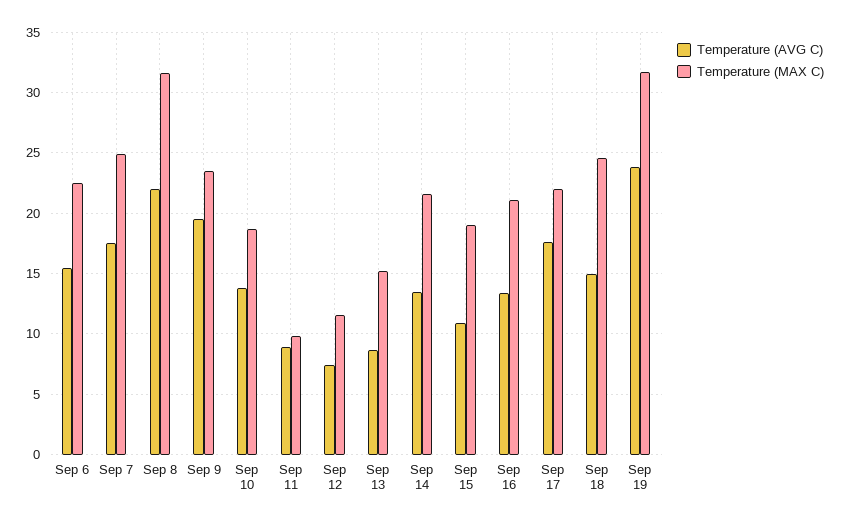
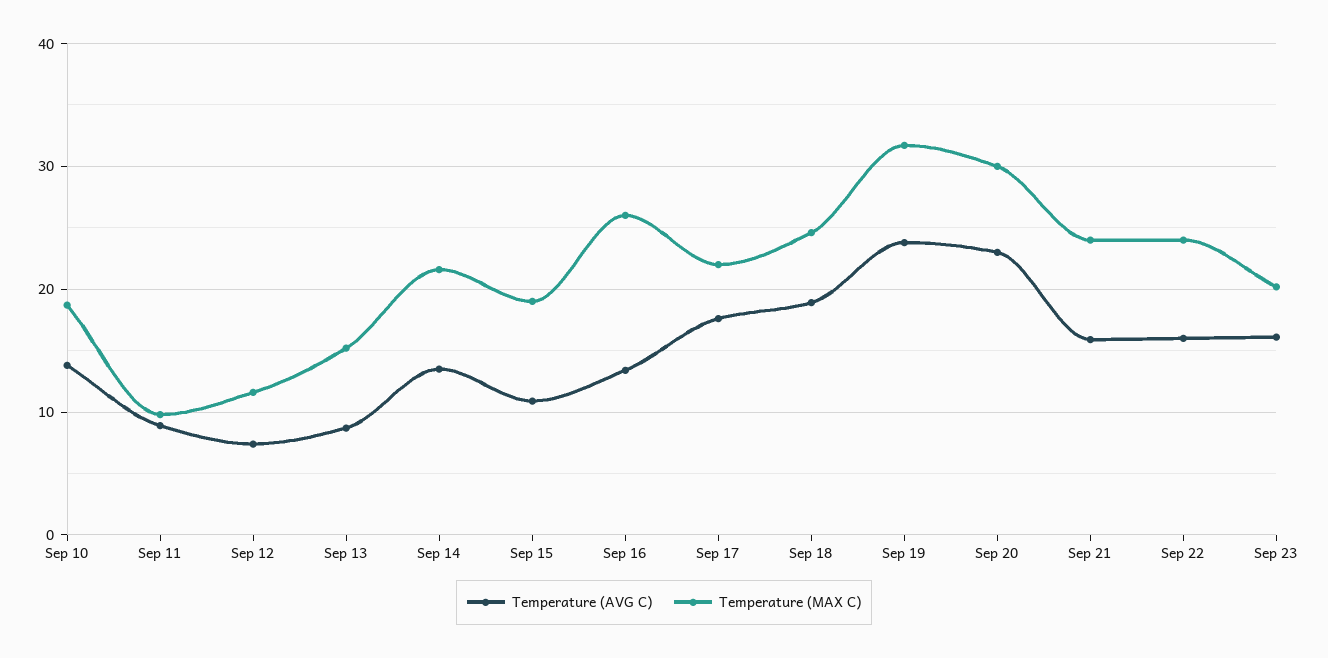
Temperature (AVG C), Sep 6: 15.5 -> none
Temperature (MAX C), Sep 6: 22.5 -> none
Temperature (AVG C), Sep 7: 17.5 -> none
Temperature (MAX C), Sep 7: 25 -> none
Temperature (AVG C), Sep 8: 22 -> none
Temperature (MAX C), Sep 8: 31.5 -> none
Temperature (AVG C), Sep 9: 19.5 -> none
Temperature (MAX C), Sep 9: 23.5 -> none
Temperature (MAX C), Sep 16: 21 -> 26
Temperature (AVG C), Sep 18: 15 -> 19
Temperature (AVG C), Sep 20: none -> 23
Temperature (MAX C), Sep 20: none -> 30
Temperature (AVG C), Sep 21: none -> 16
Temperature (MAX C), Sep 21: none -> 24
Temperature (AVG C), Sep 22: none -> 16
Temperature (MAX C), Sep 22: none -> 24
Temperature (AVG C), Sep 23: none -> 16
Temperature (MAX C), Sep 23: none -> 20

